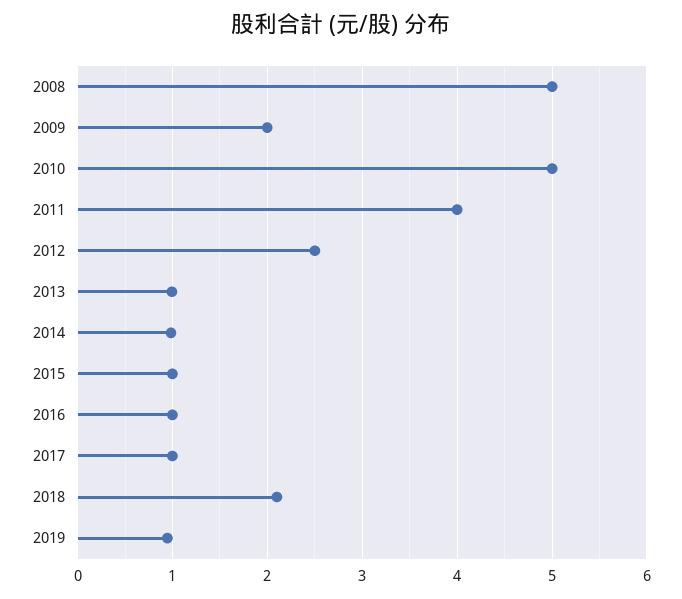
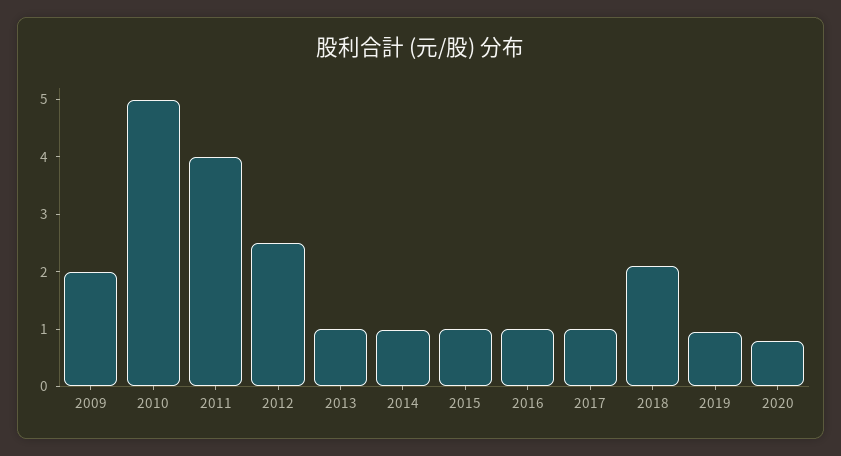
2008: 5 -> none
2020: none -> 0.8

